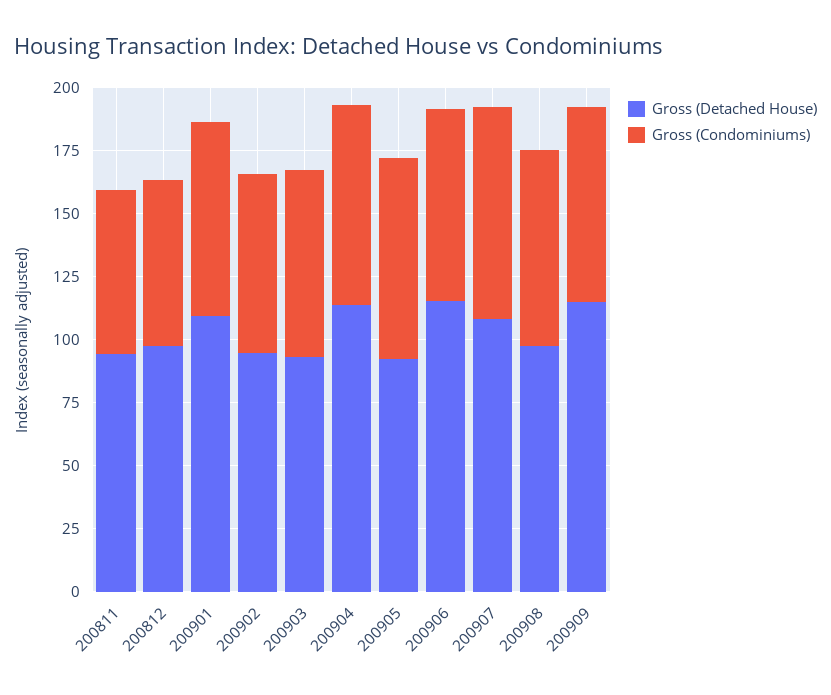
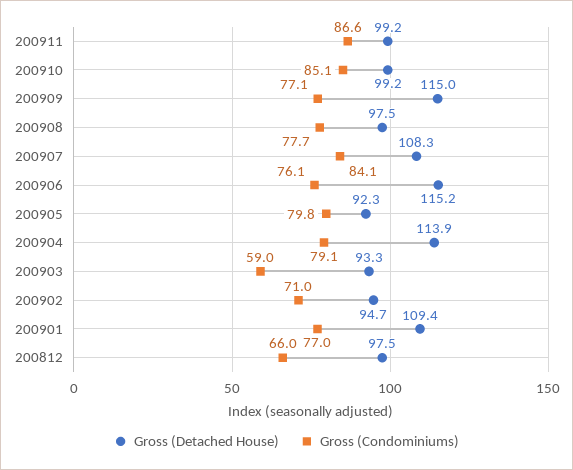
Gross (Detached House), 200811: 95 -> none
Gross (Condominiums), 200811: 65 -> none
Gross (Condominiums), 200903: 75 -> 59
Gross (Detached House), 200911: none -> 99.2
Gross (Condominiums), 200911: none -> 86.6
Gross (Detached House), 200910: none -> 99.2
Gross (Condominiums), 200910: none -> 85.1

